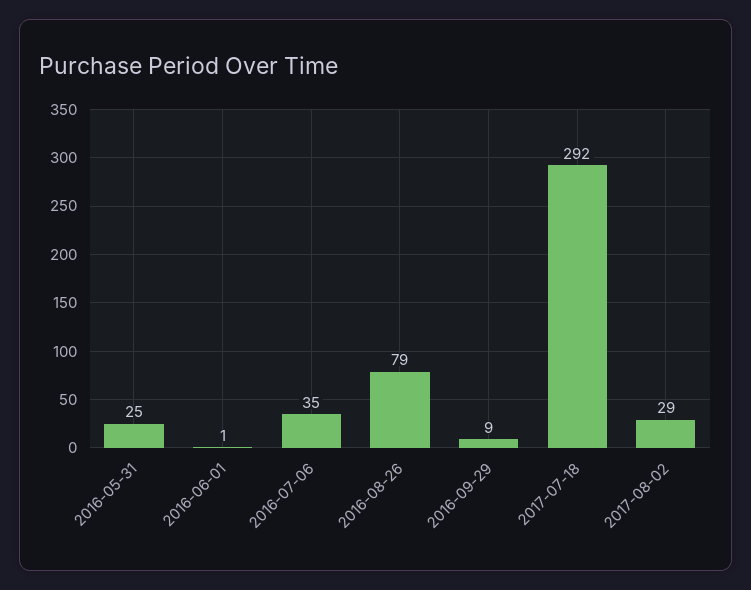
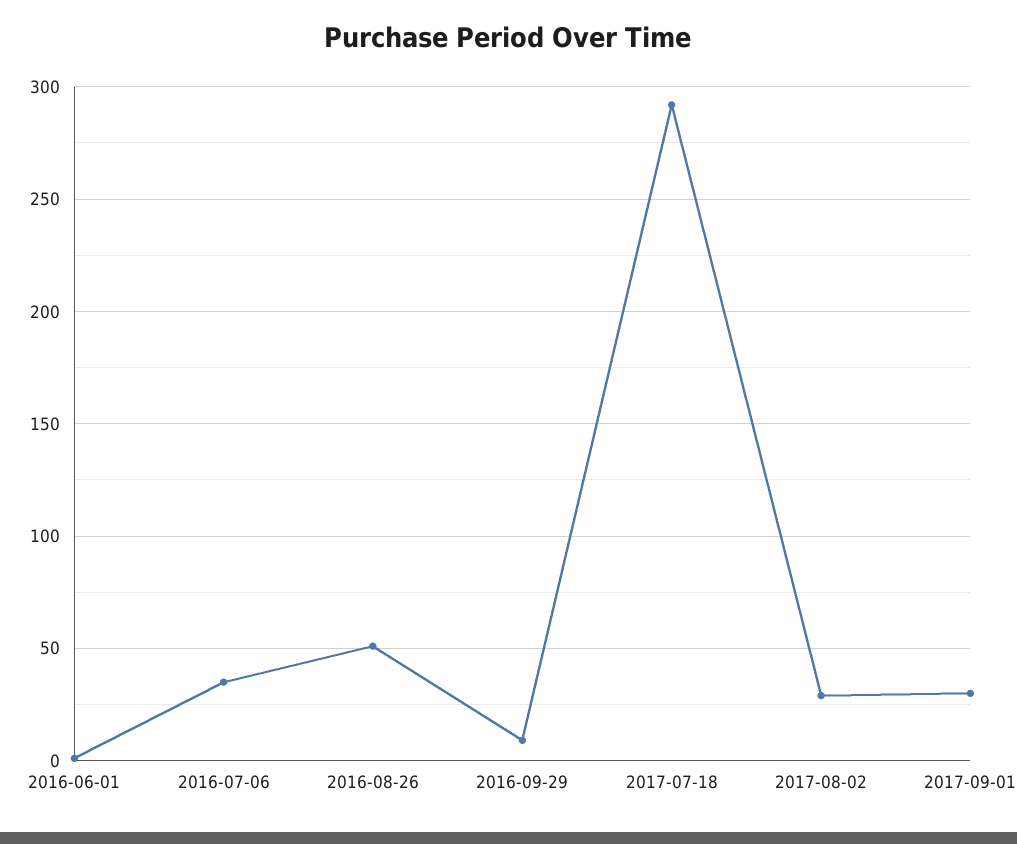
2016-05-31: 25 -> none
2016-08-26: 79 -> 50
2017-09-01: none -> 30

